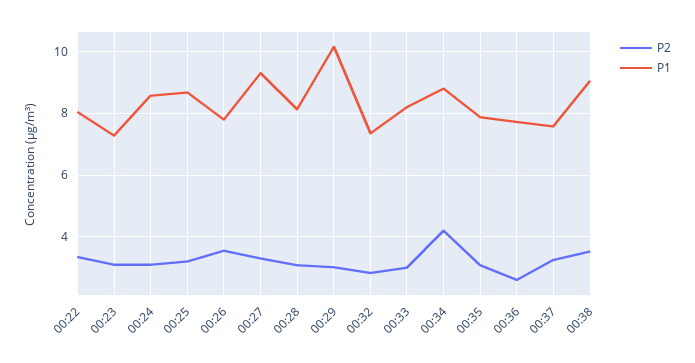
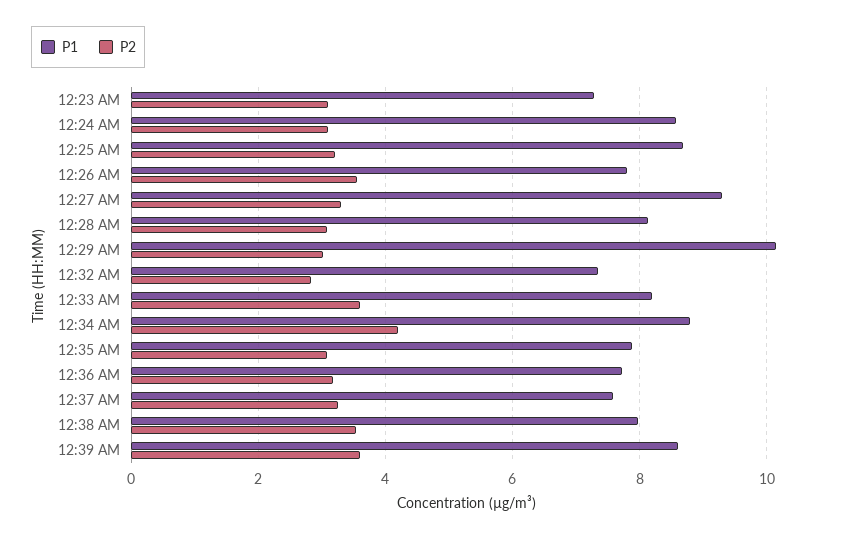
P2, 00:22: 3.4 -> none
P1, 00:22: 8 -> none
P2, 00:33: 3 -> 3.6
P2, 00:36: 2.6 -> 3.2
P1, 00:38: 9 -> 8
P1, 12:39 AM: none -> 8.6
P2, 12:39 AM: none -> 3.6

